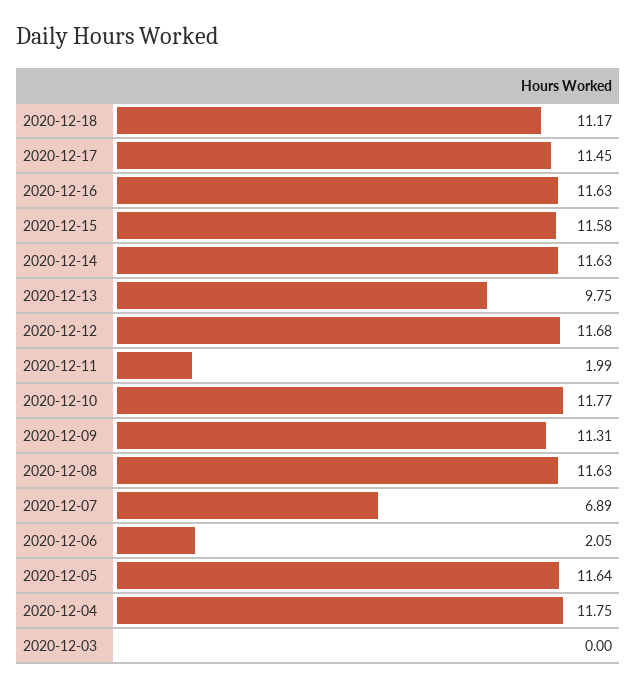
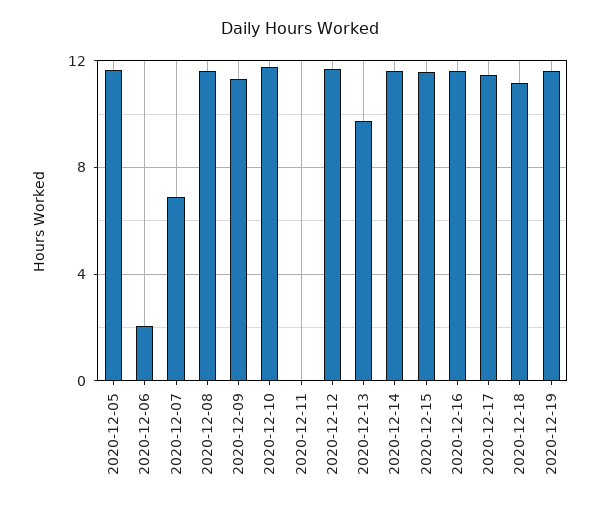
2020-12-11: 1.99 -> 0
2020-12-04: 11.75 -> none
2020-12-03: 0 -> none
2020-12-19: none -> 11.5

